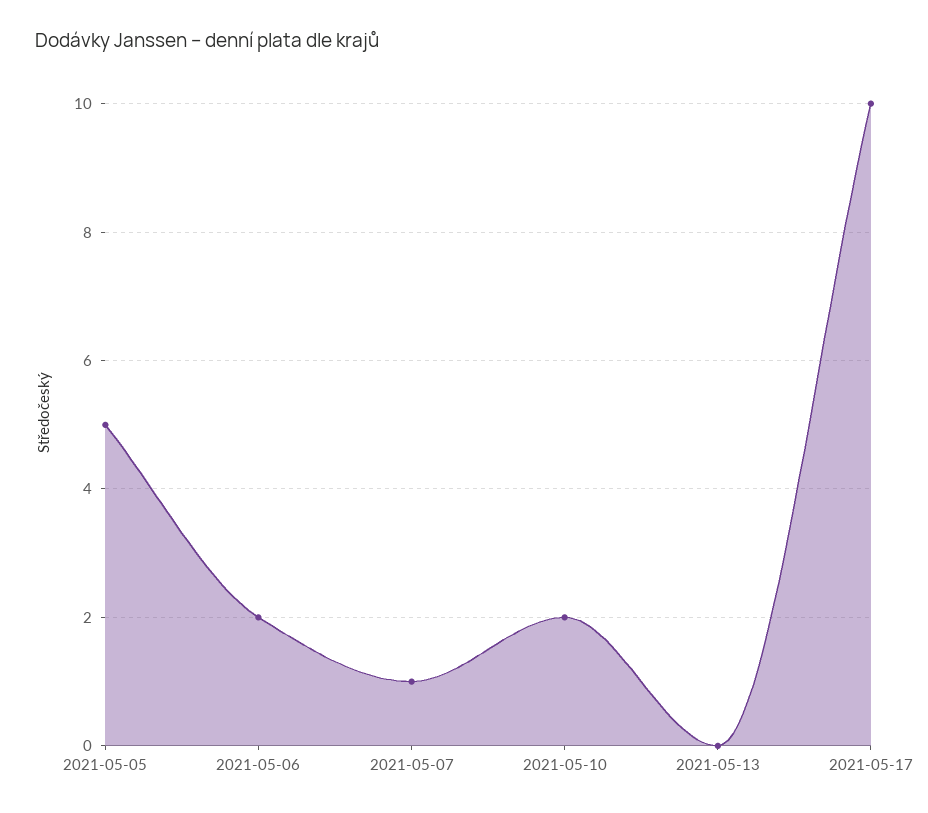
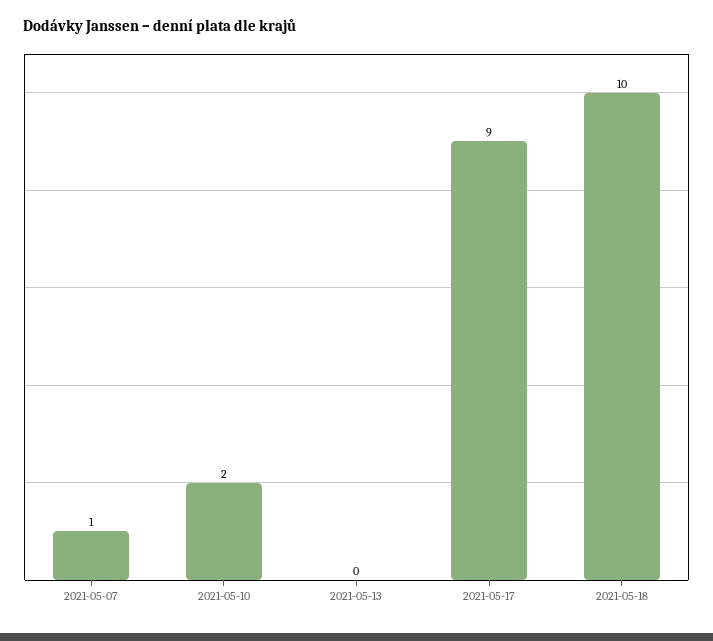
2021-05-05: 5 -> none
2021-05-06: 2 -> none
2021-05-17: 10 -> 9
2021-05-18: none -> 10

